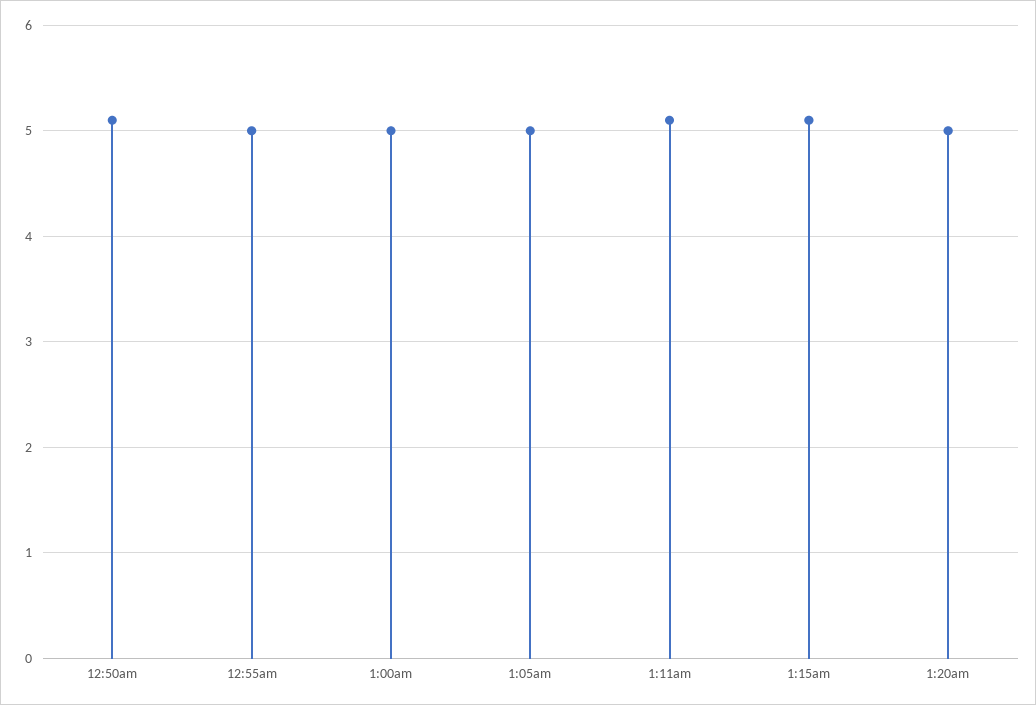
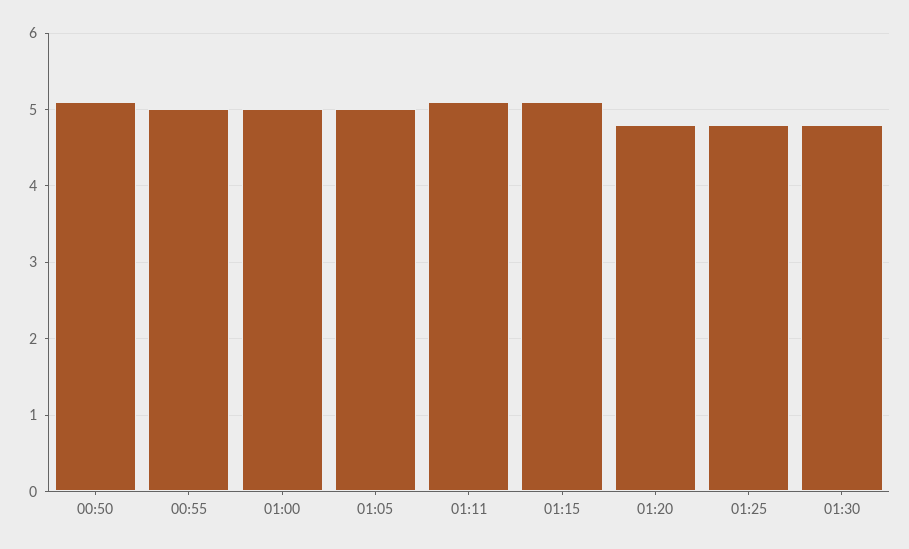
1:20am: 5 -> 4.8
01:25: none -> 4.8
01:30: none -> 4.8

